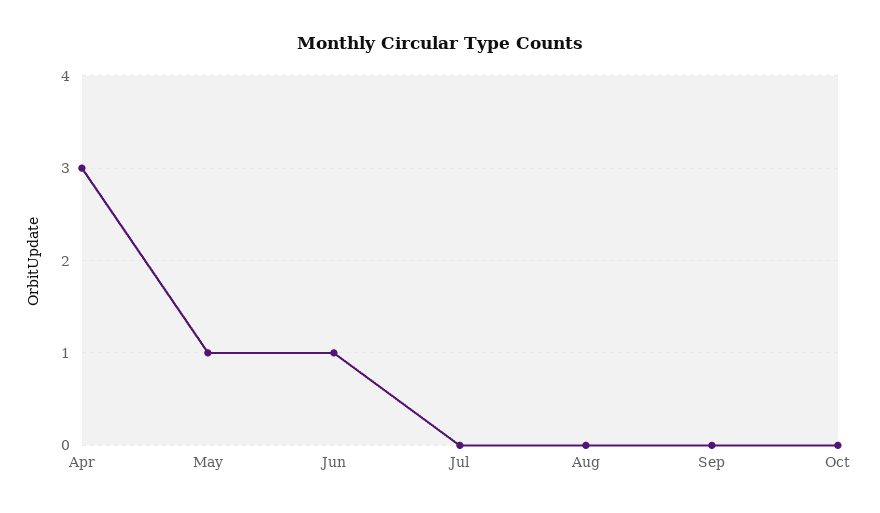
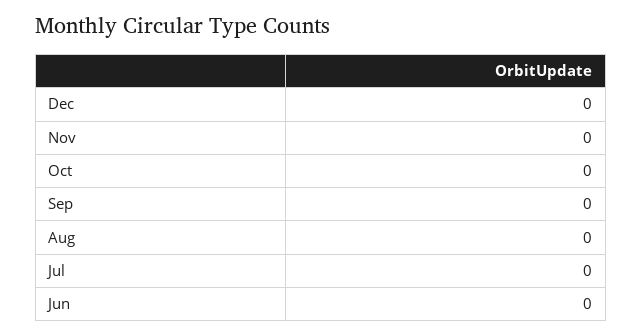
Apr: 3 -> none
May: 1 -> none
Jun: 1 -> 0
Dec: none -> 0
Nov: none -> 0

